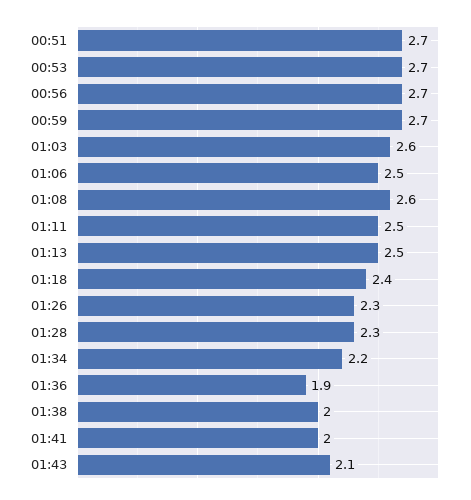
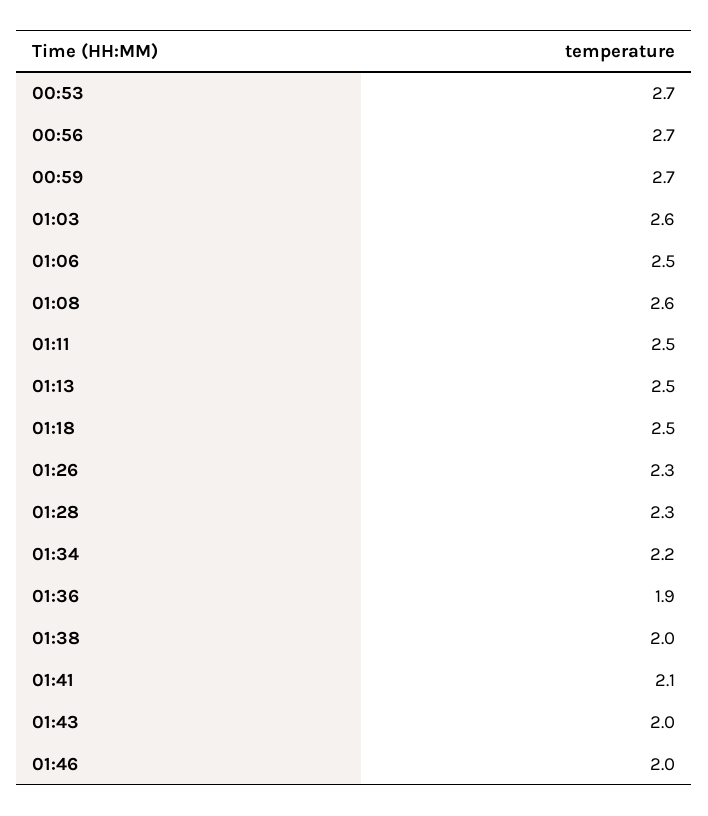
00:51: 2.7 -> none
01:18: 2.4 -> 2.5
01:41: 2 -> 2.1
01:43: 2.1 -> 2
01:46: none -> 2

